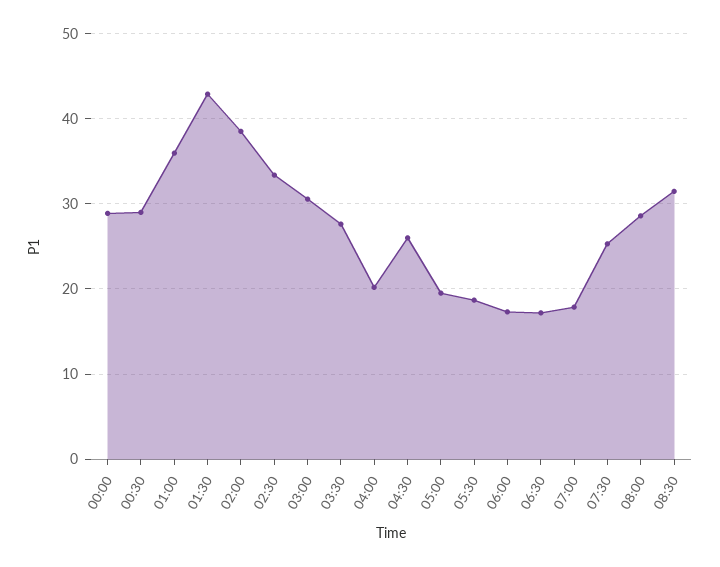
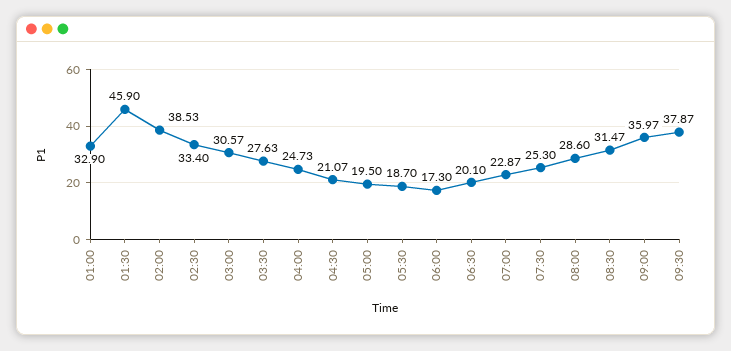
00:00: 29 -> none
00:30: 29 -> none
01:00: 36 -> 32.9
01:30: 43 -> 45.9
04:00: 20 -> 24.73
04:30: 26 -> 21.07
06:30: 17 -> 20.1
07:00: 18 -> 22.87
09:00: none -> 35.97
09:30: none -> 37.87

